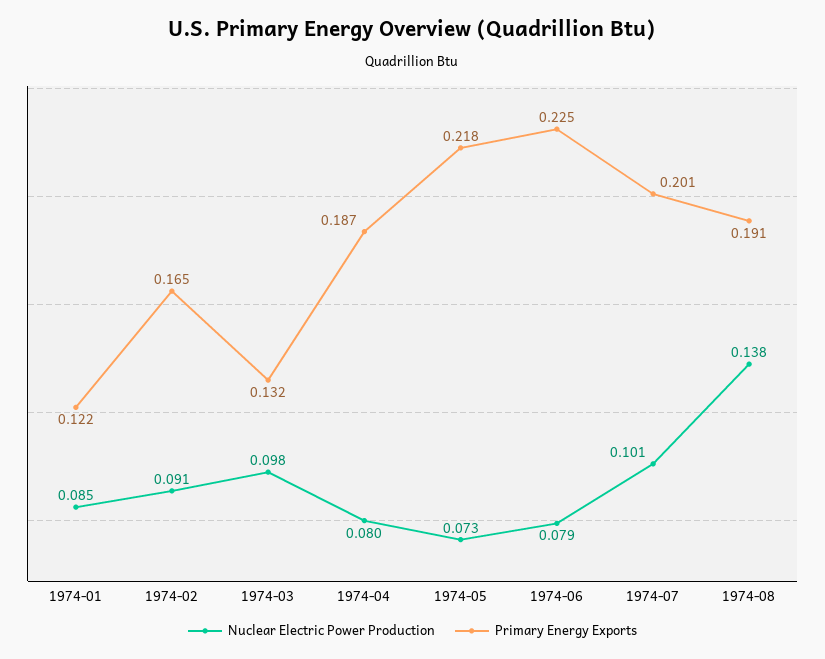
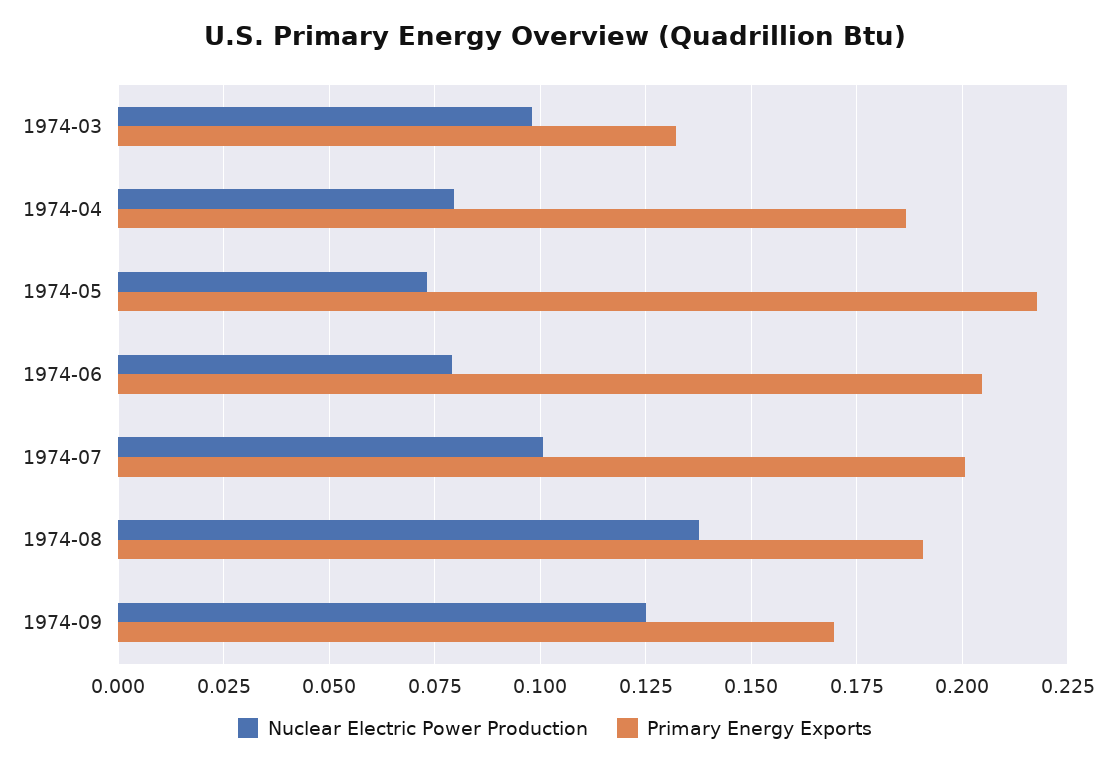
Nuclear Electric Power Production, 1974-01: 0.085 -> none
Primary Energy Exports, 1974-01: 0.122 -> none
Nuclear Electric Power Production, 1974-02: 0.091 -> none
Primary Energy Exports, 1974-02: 0.165 -> none
Primary Energy Exports, 1974-06: 0.225 -> 0.205
Nuclear Electric Power Production, 1974-09: none -> 0.125
Primary Energy Exports, 1974-09: none -> 0.17

